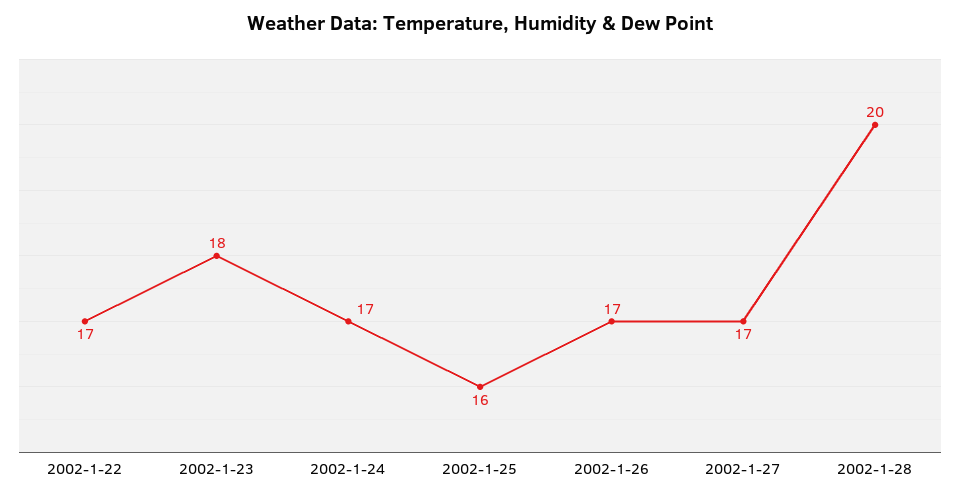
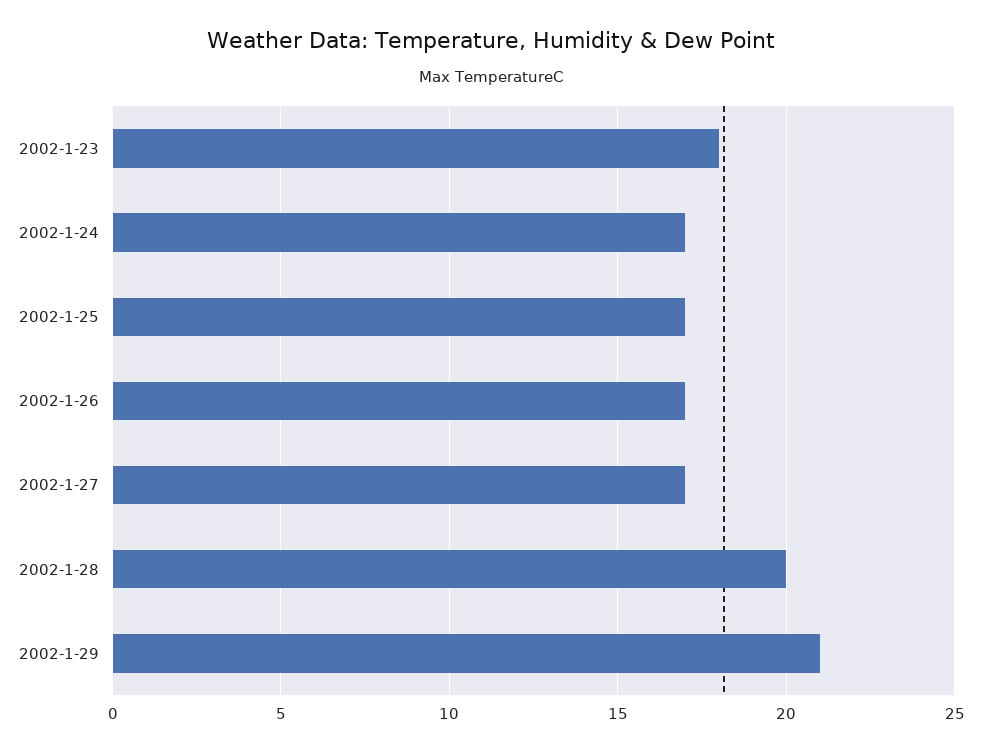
2002-1-22: 17 -> none
2002-1-25: 16 -> 17
2002-1-29: none -> 21

